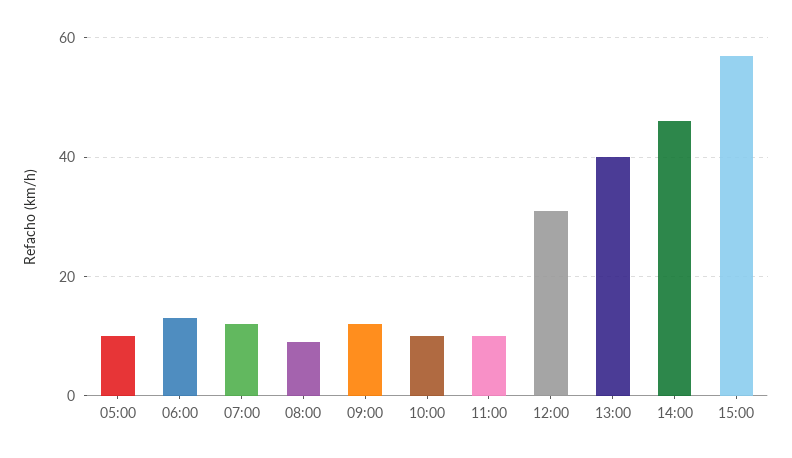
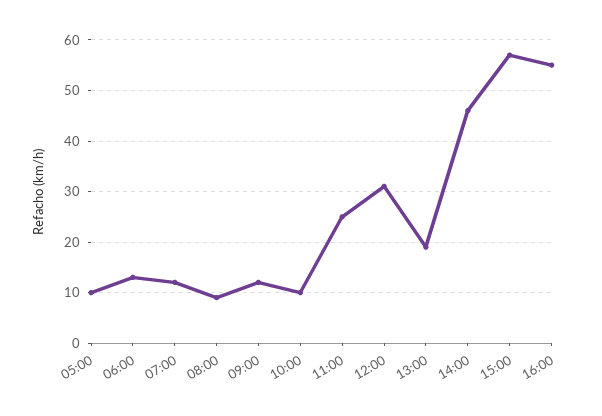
11:00: 10 -> 25
13:00: 40 -> 20
16:00: none -> 55

